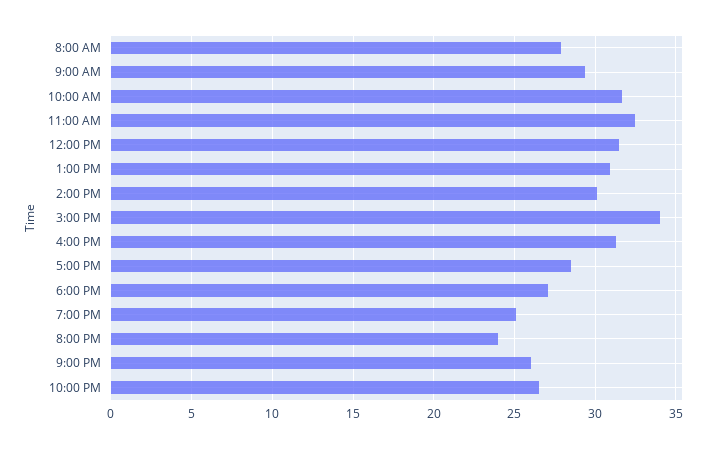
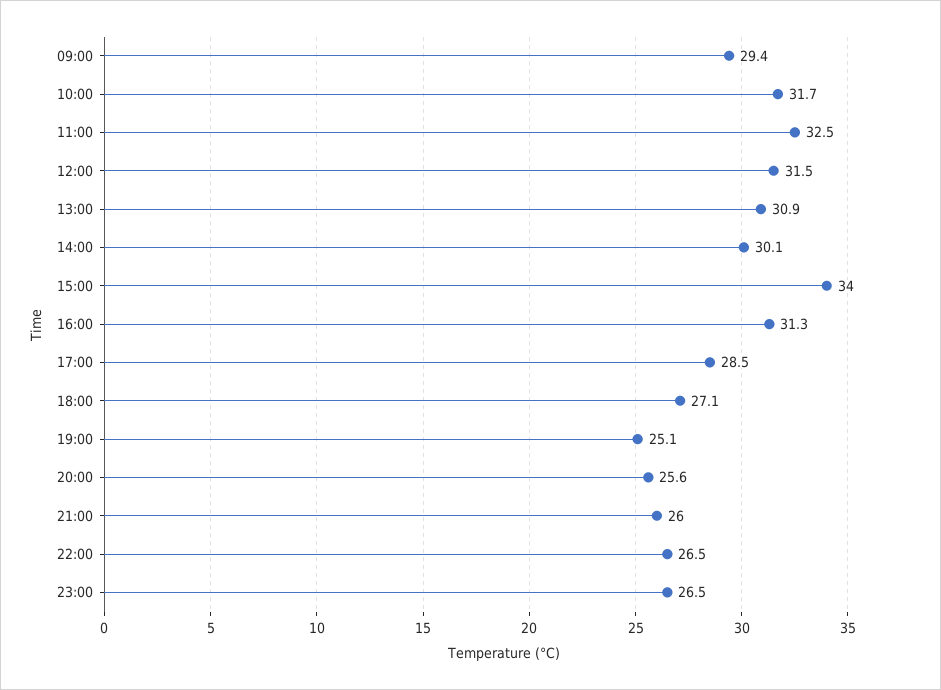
8:00 AM: 28 -> none
8:00 PM: 24 -> 25.6
23:00: none -> 26.5

